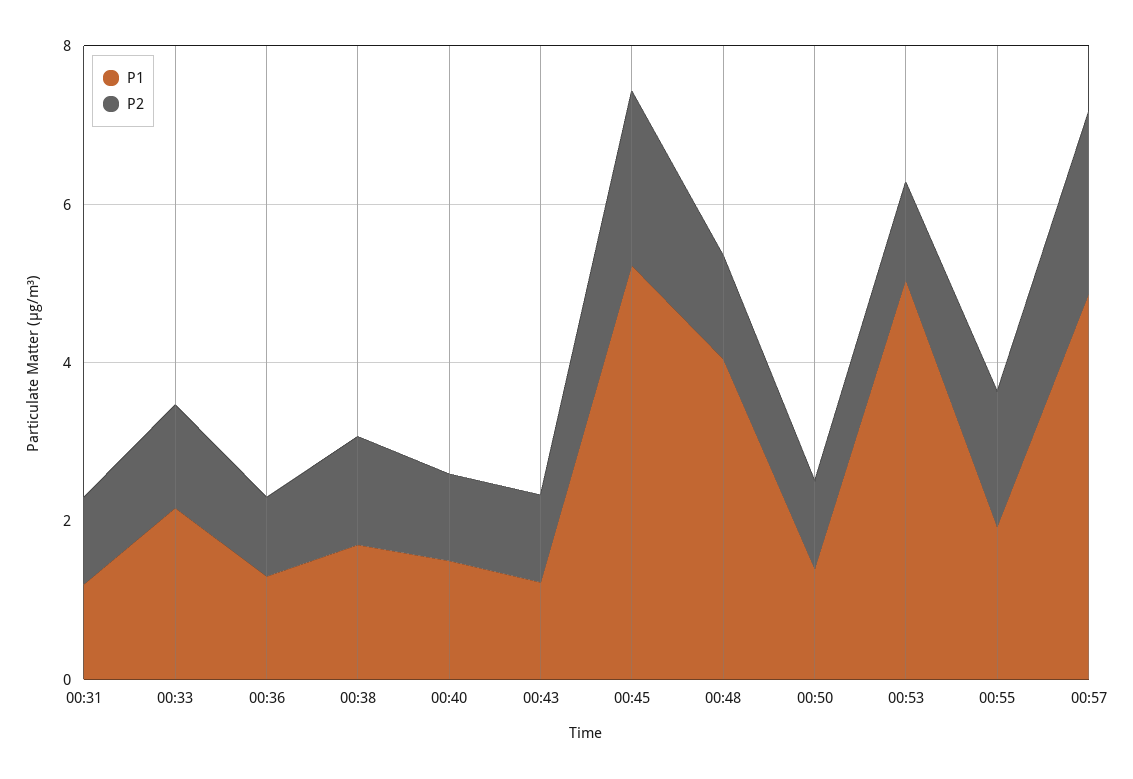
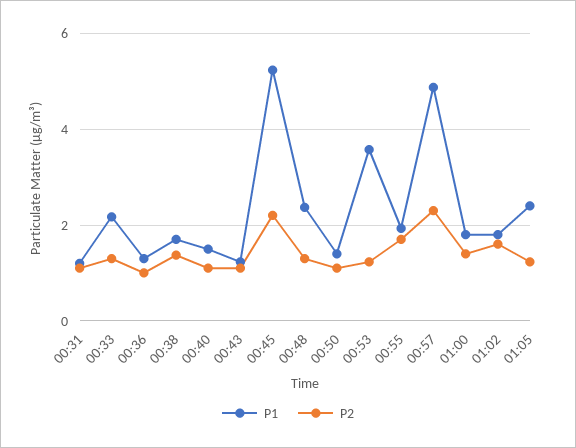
P1, 00:48: 4 -> 2.4
P1, 00:53: 5 -> 3.6
P1, 01:00: none -> 1.8
P2, 01:00: none -> 1.4
P1, 01:02: none -> 1.8
P2, 01:02: none -> 1.6
P1, 01:05: none -> 2.4
P2, 01:05: none -> 1.2

